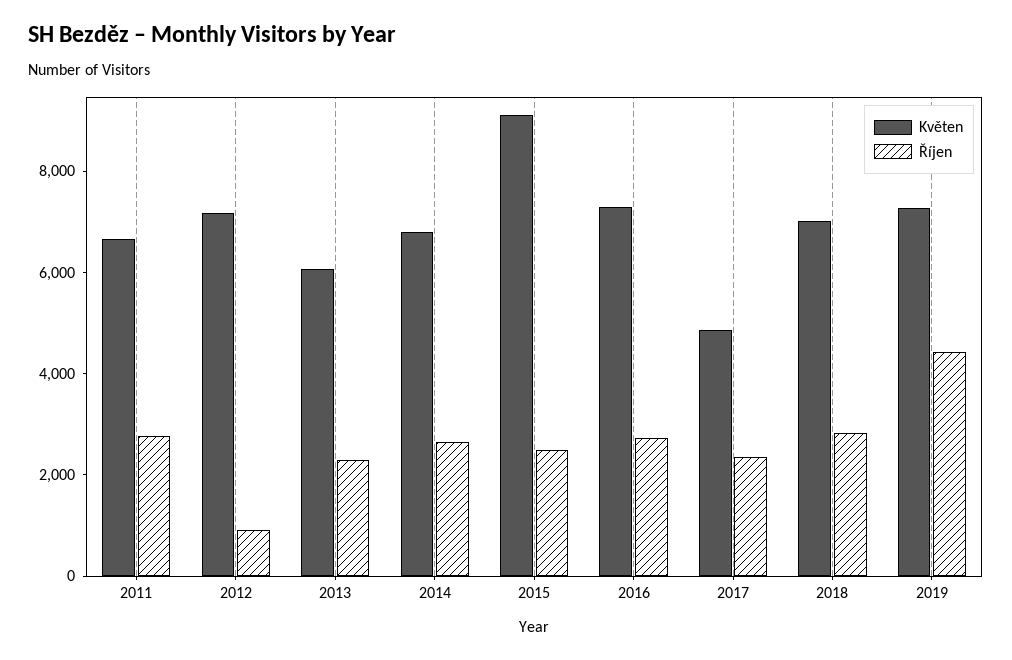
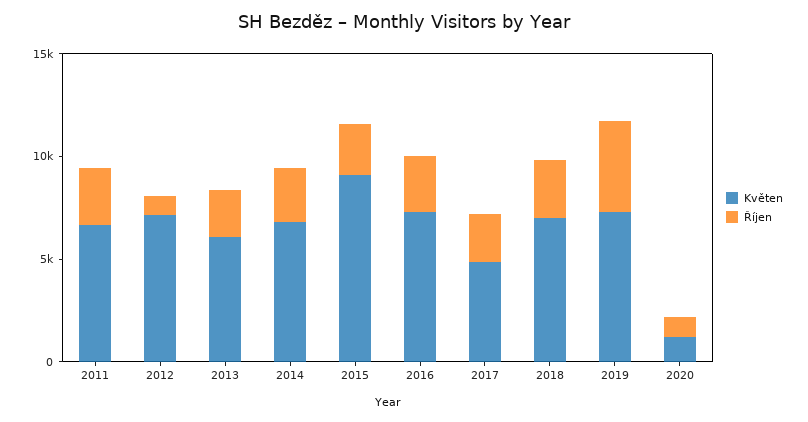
Květen, 2020: none -> 1000
Říjen, 2020: none -> 1000

